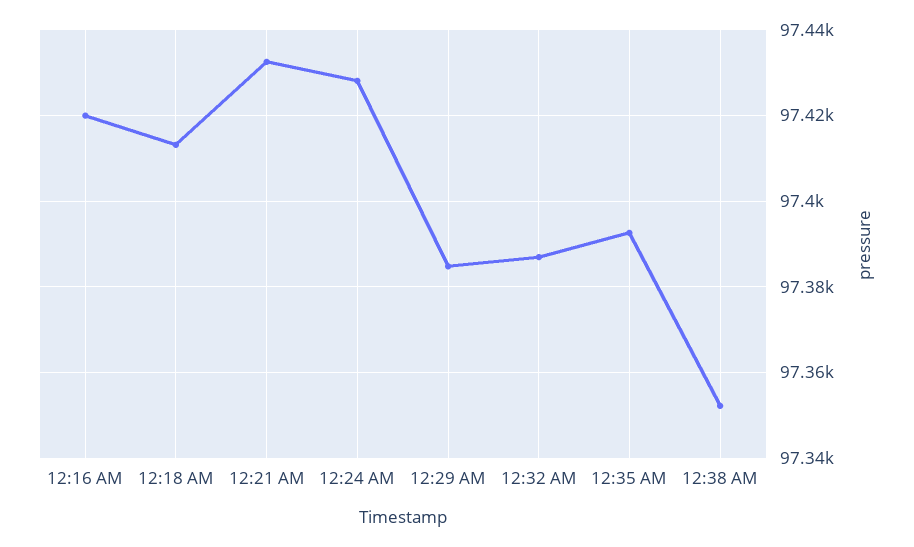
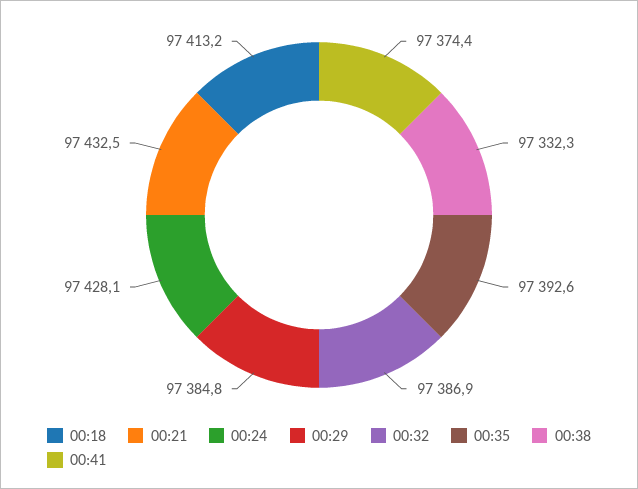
12:16 AM: 97420 -> none
12:38 AM: 97352 -> 97332.3
00:41: none -> 97374.4

